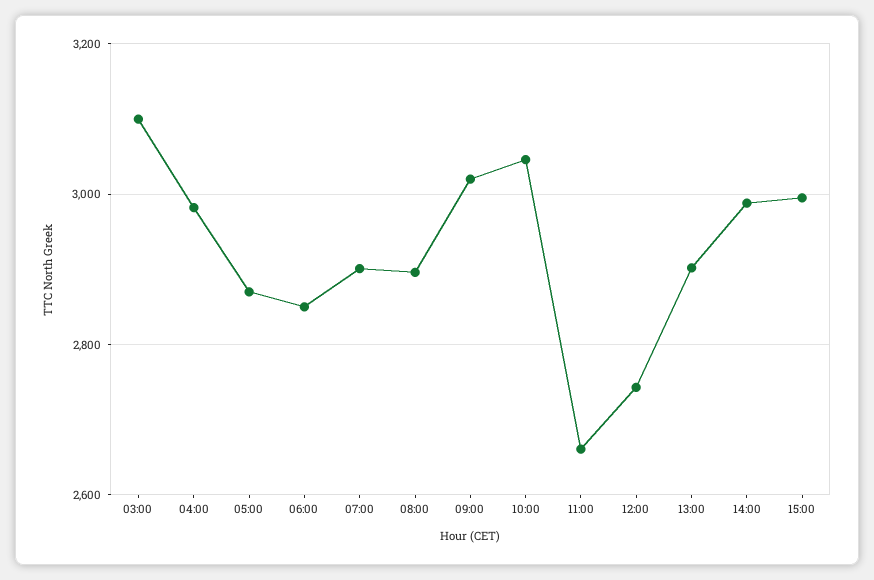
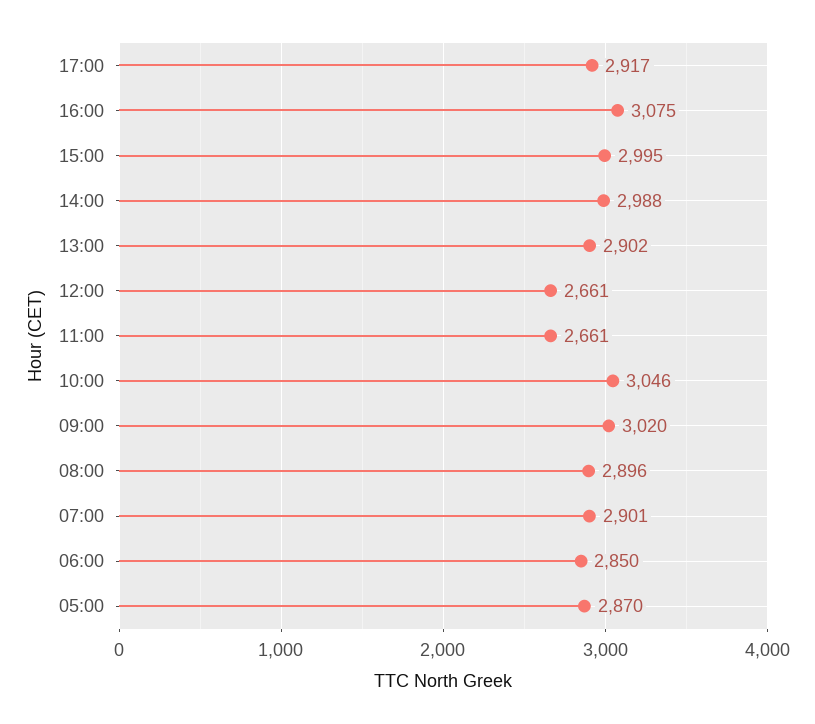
03:00: 3100 -> none
04:00: 2980 -> none
12:00: 2740 -> 2661
17:00: none -> 2917
16:00: none -> 3075

